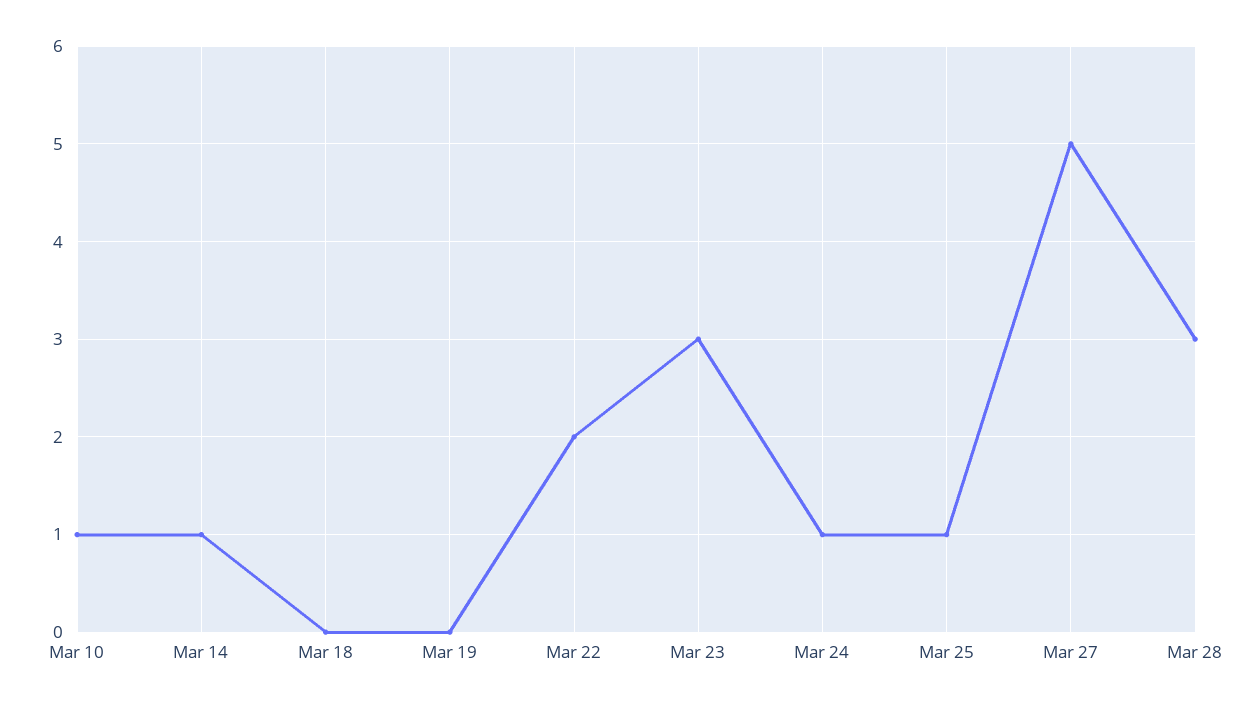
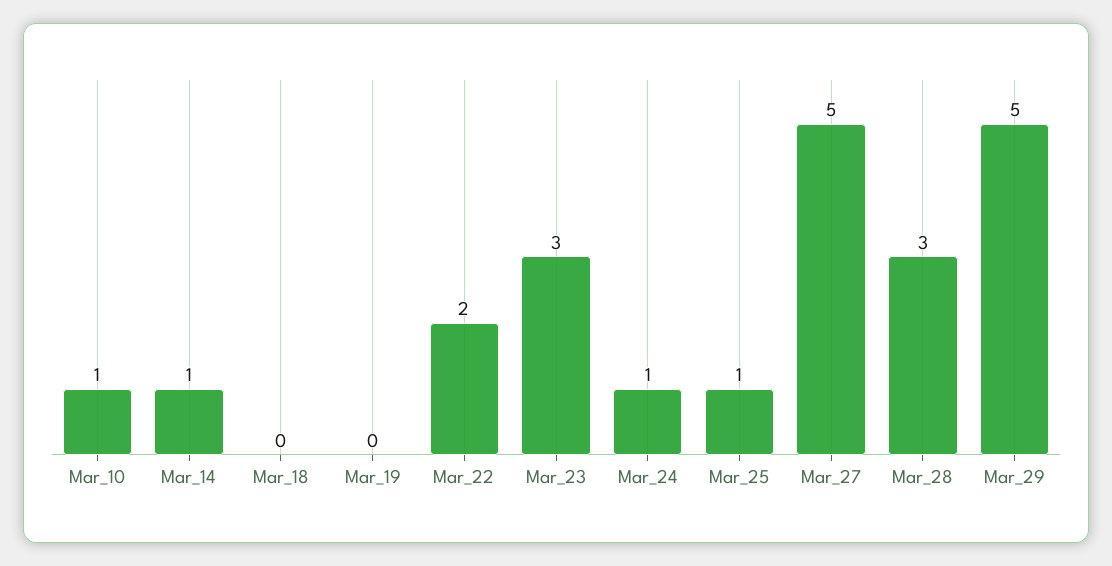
Mar_29: none -> 5

